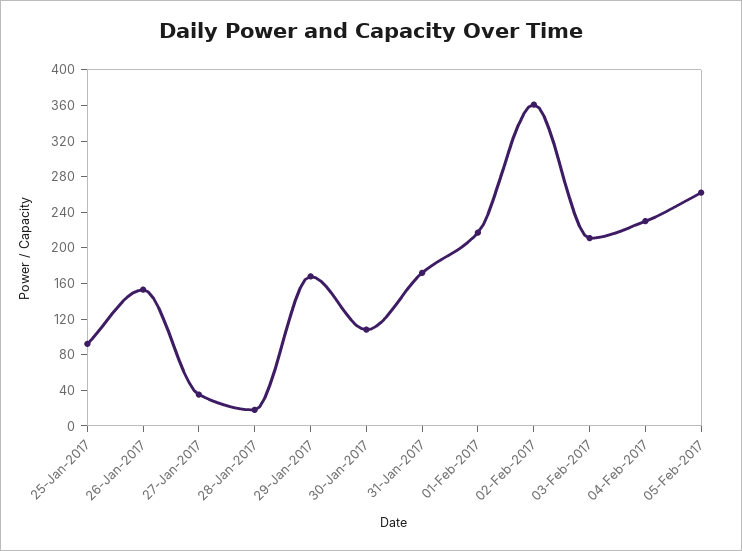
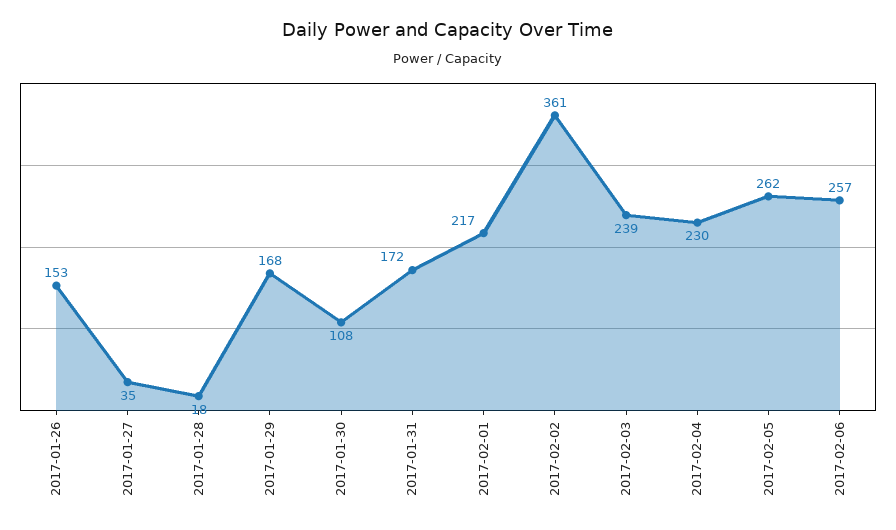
25-Jan-2017: 90 -> none
03-Feb-2017: 210 -> 239
2017-02-06: none -> 257

